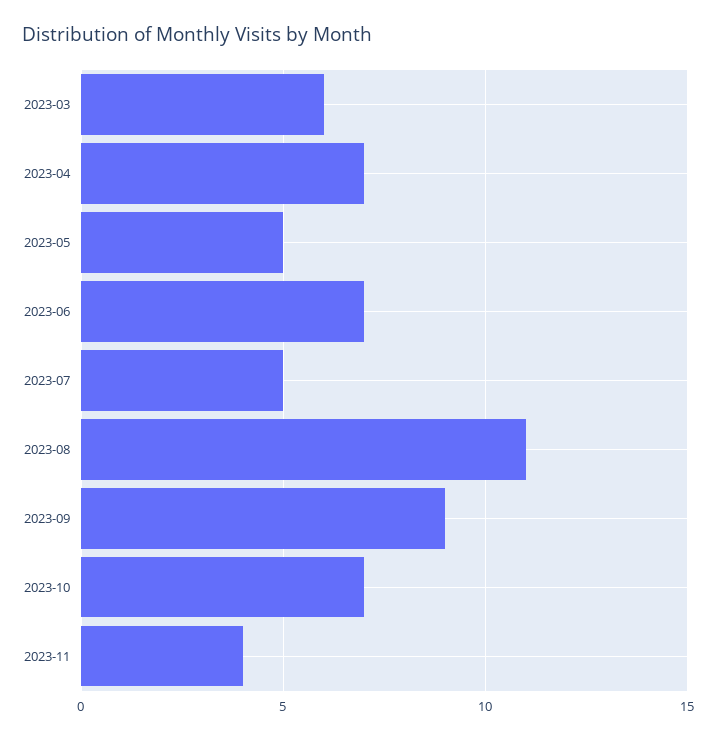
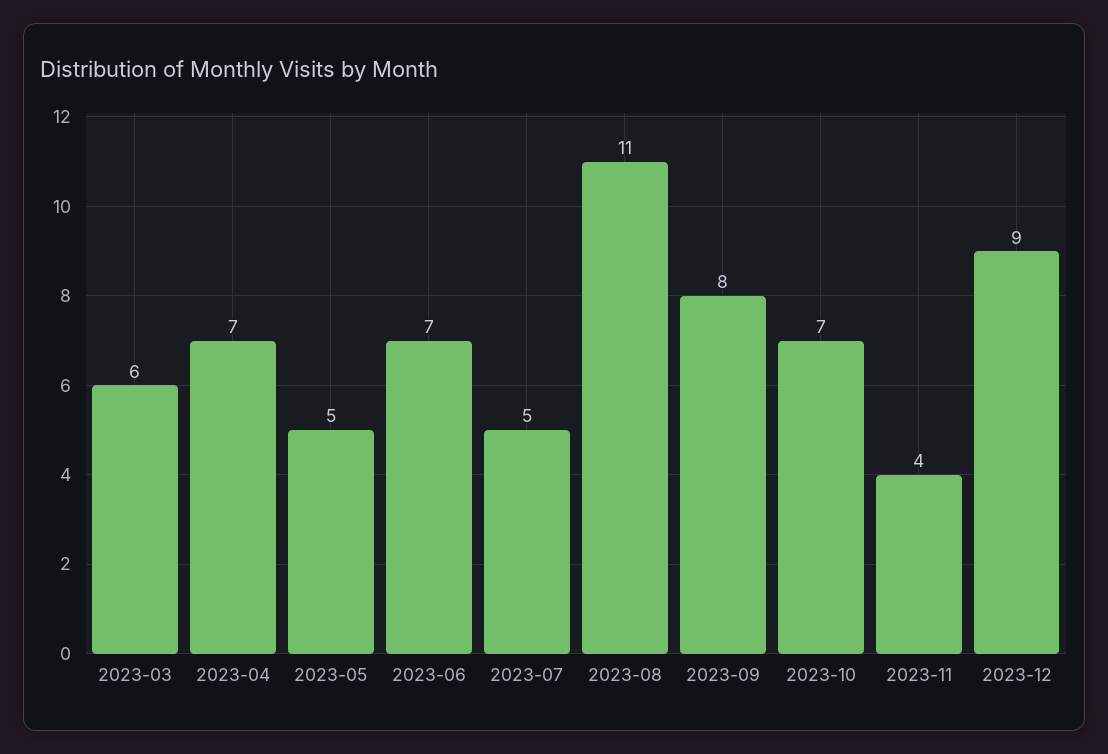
2023-09: 9 -> 8
2023-12: none -> 9

